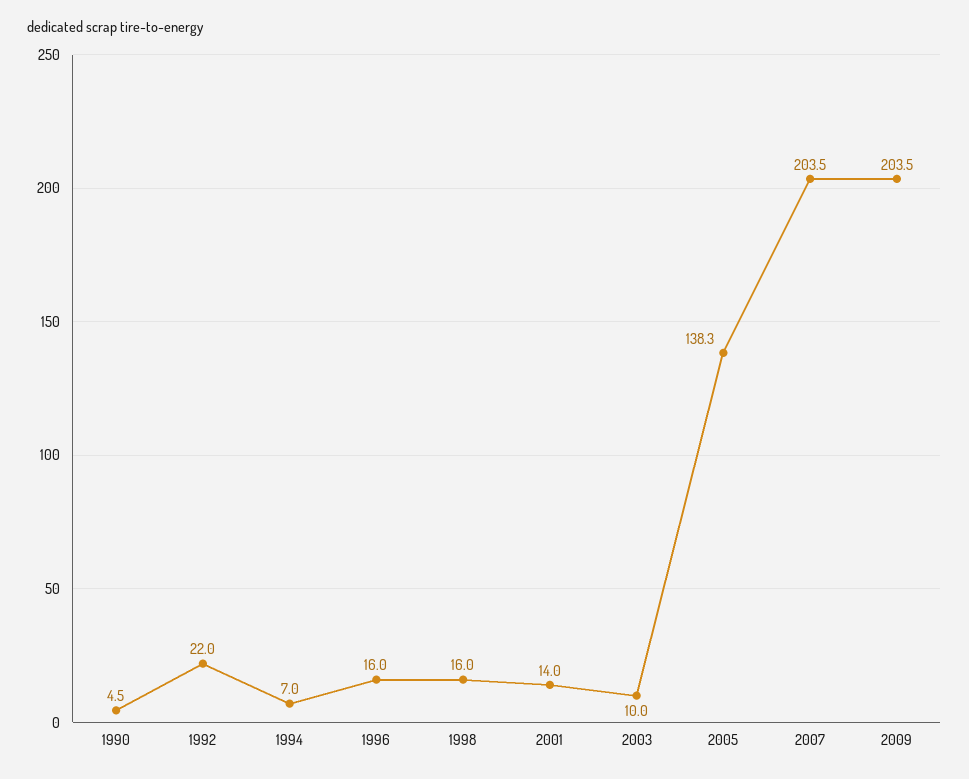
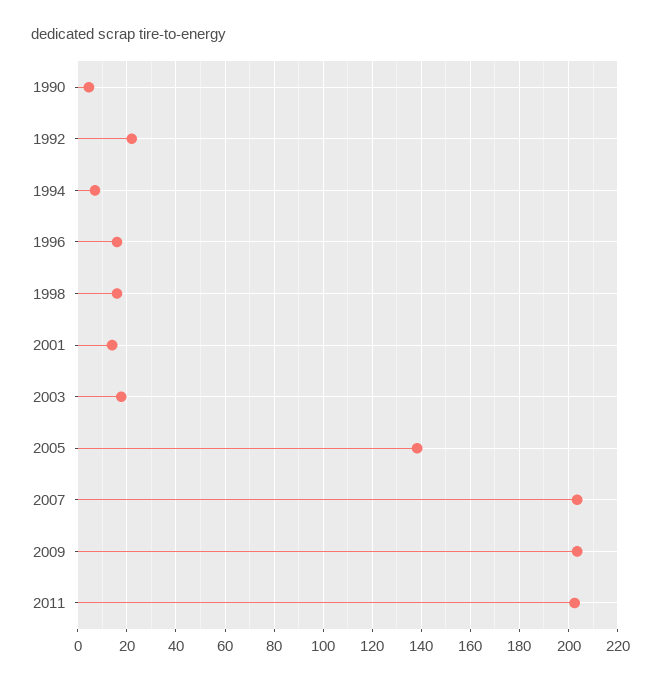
2003: 10 -> 17.5
2011: none -> 202.5

